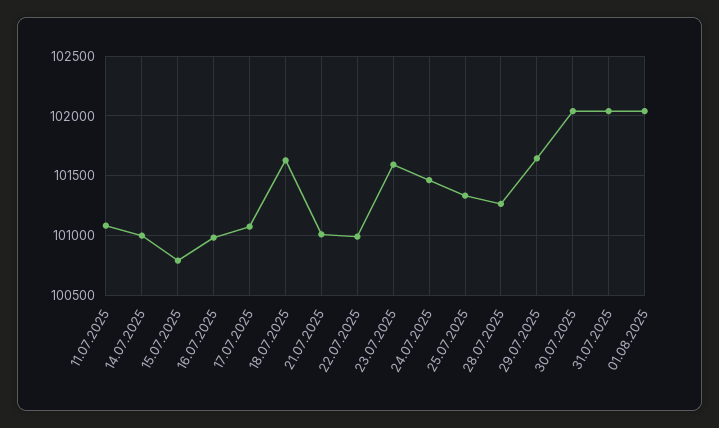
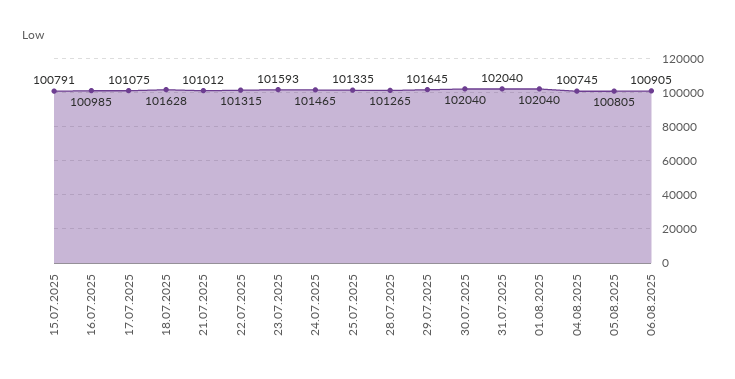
11.07.2025: 101100 -> none
14.07.2025: 101000 -> none
22.07.2025: 101000 -> 101315
04.08.2025: none -> 100745
05.08.2025: none -> 100805
06.08.2025: none -> 100905

